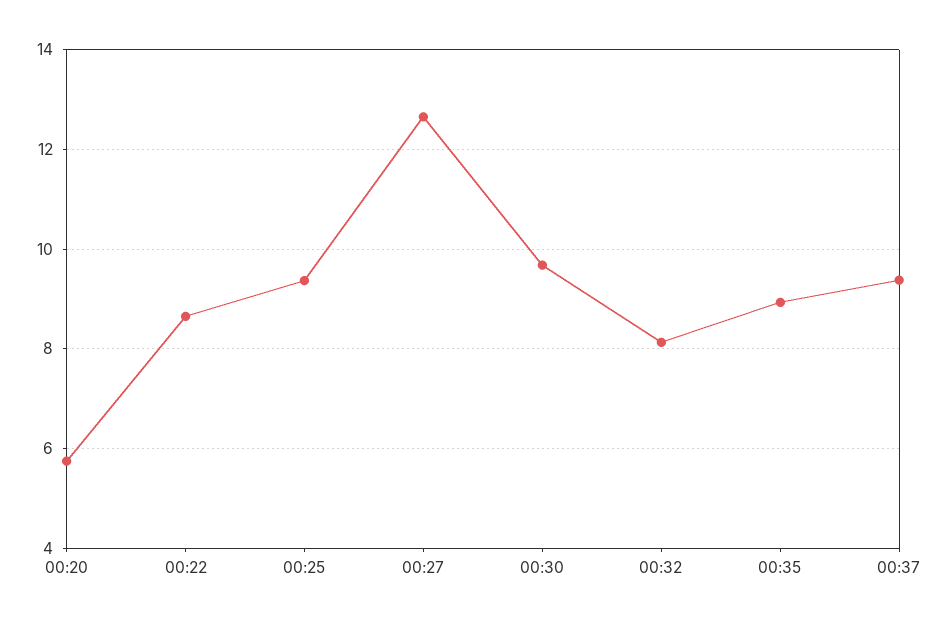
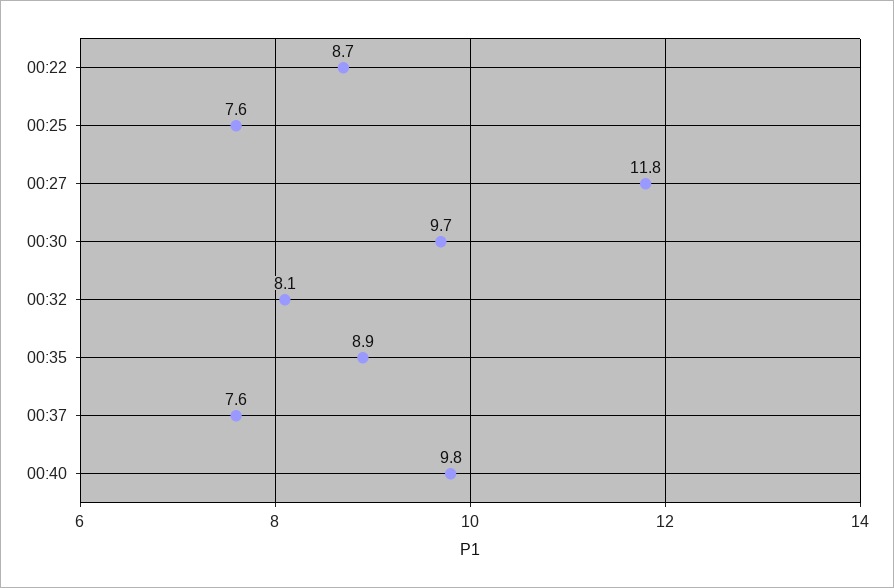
00:20: 5.8 -> none
00:25: 9.4 -> 7.6
00:27: 12.6 -> 11.8
00:37: 9.4 -> 7.6
00:40: none -> 9.8

